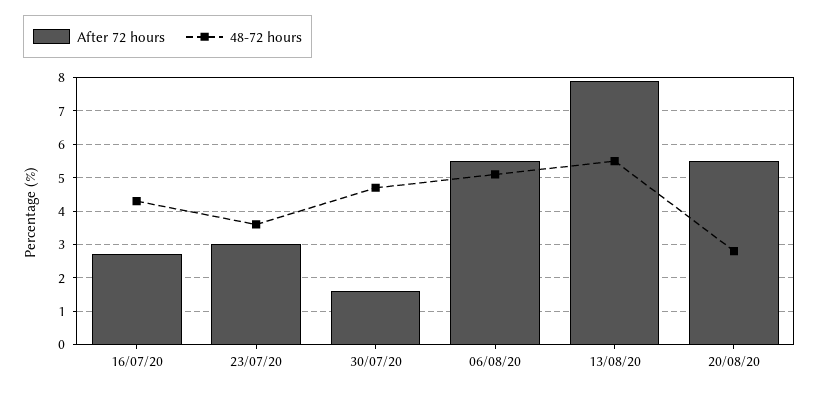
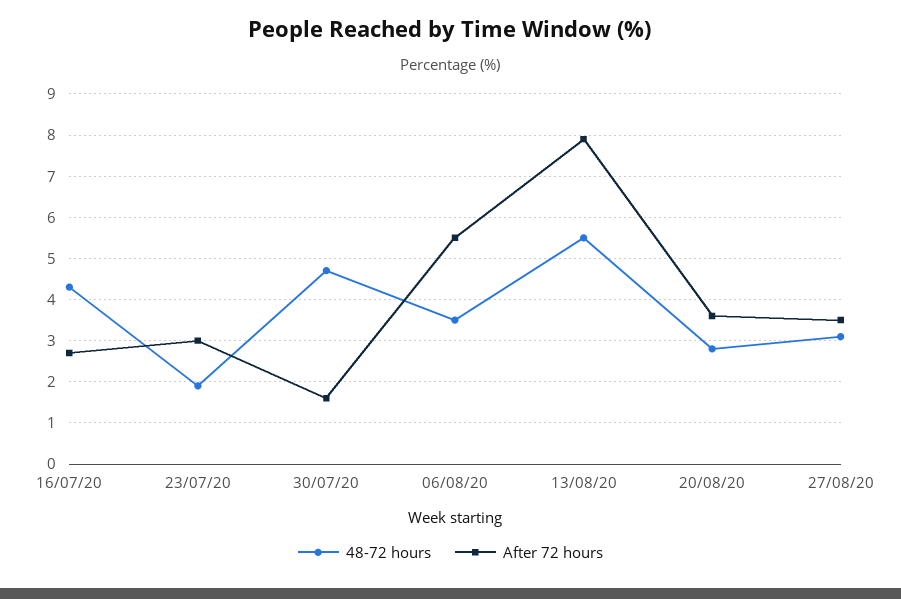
48-72 hours, 23/07/20: 3.5 -> 2
48-72 hours, 06/08/20: 5 -> 3.5
After 72 hours, 20/08/20: 5.5 -> 3.5
48-72 hours, 27/08/20: none -> 3
After 72 hours, 27/08/20: none -> 3.5

